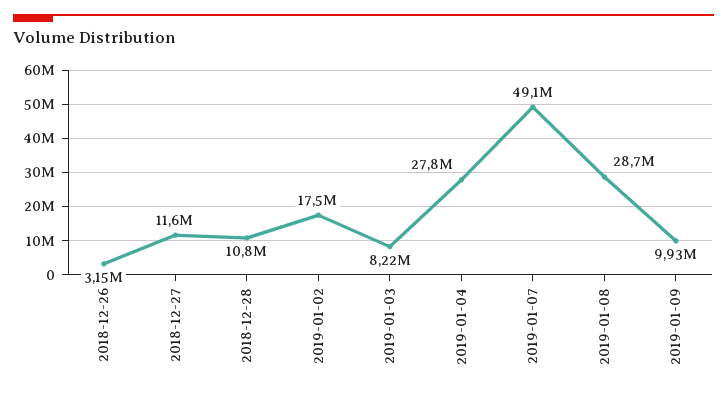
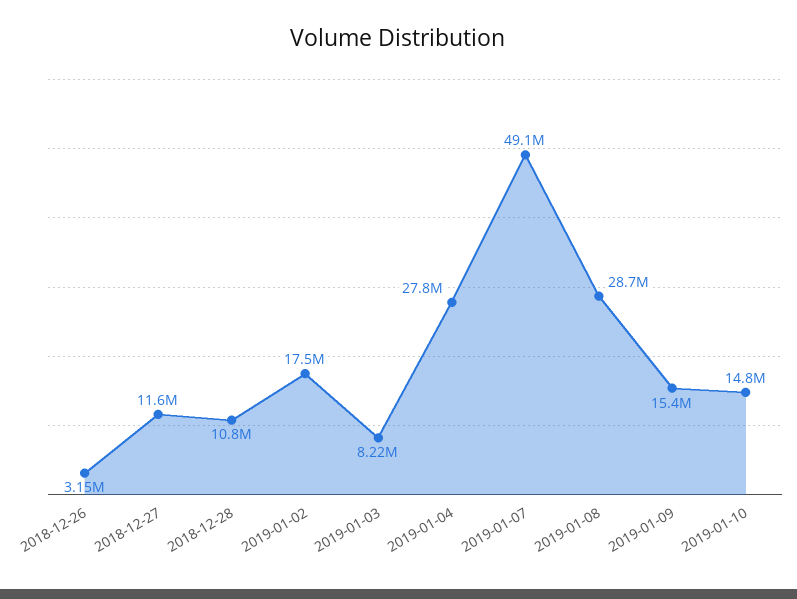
2019-01-09: 9930000 -> 15400000
2019-01-10: none -> 14800000

